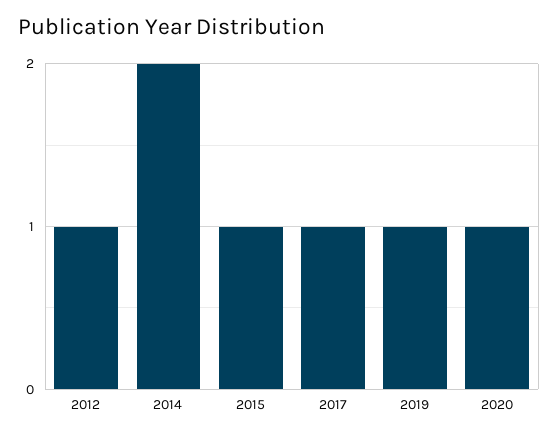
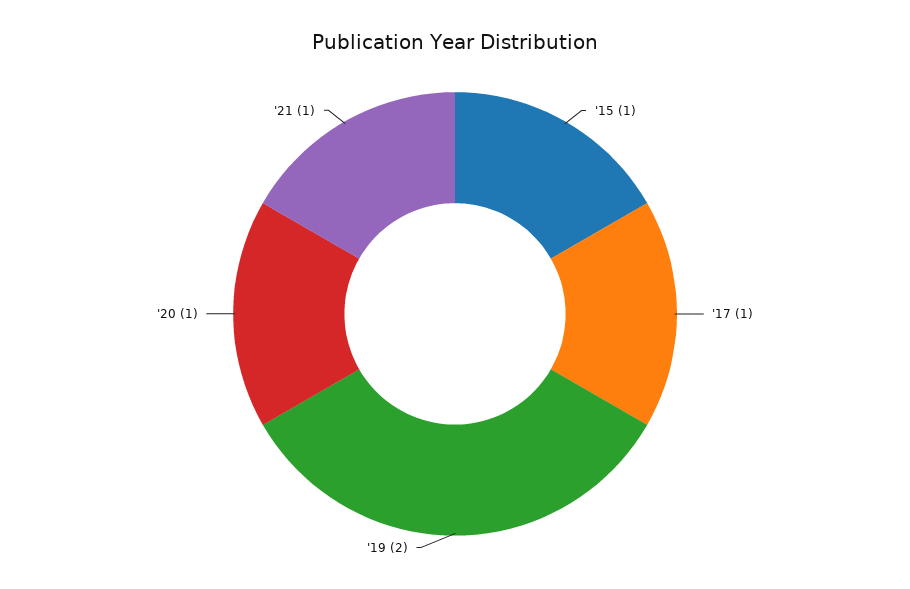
2012: 1 -> none
2014: 2 -> none
2019: 1 -> 2
'21: none -> 1

